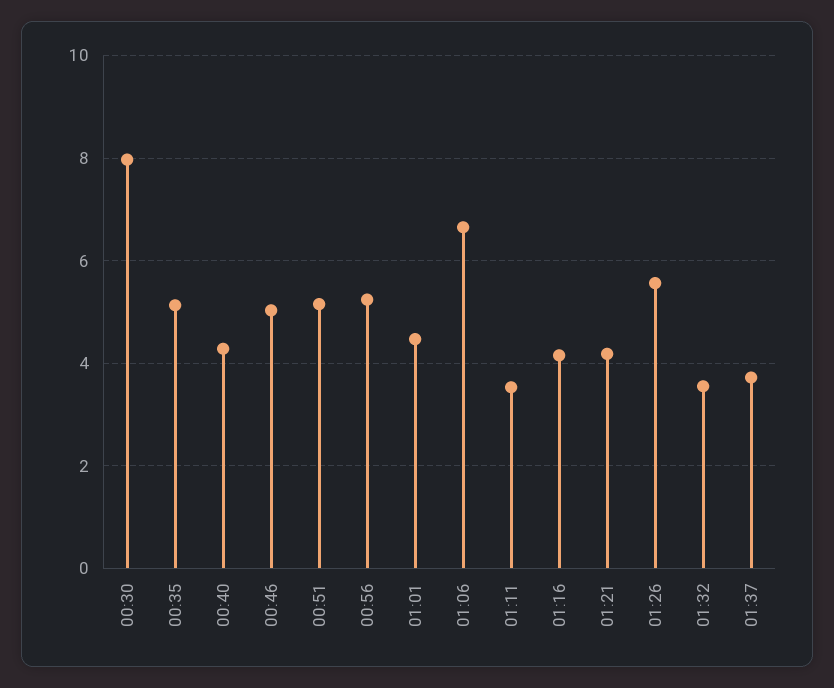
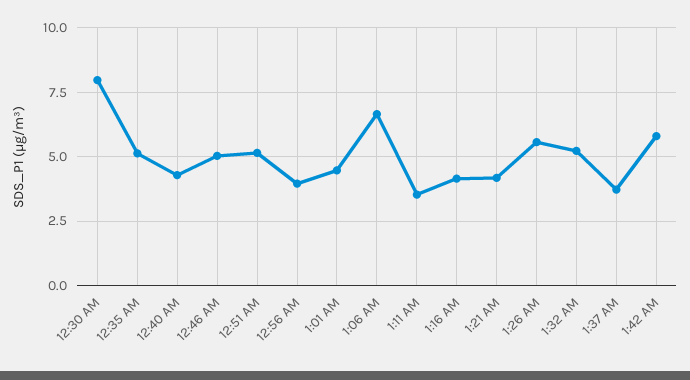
00:56: 5.2 -> 4
01:32: 3.6 -> 5.25
1:42 AM: none -> 5.75

